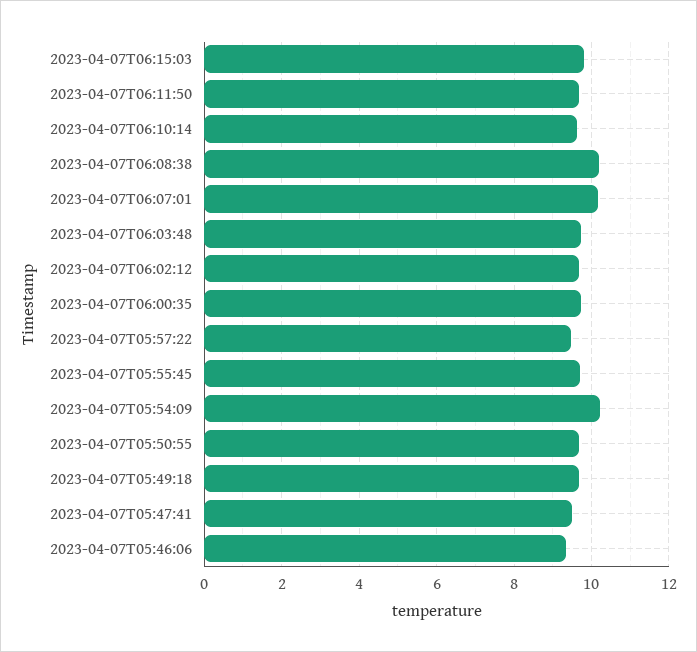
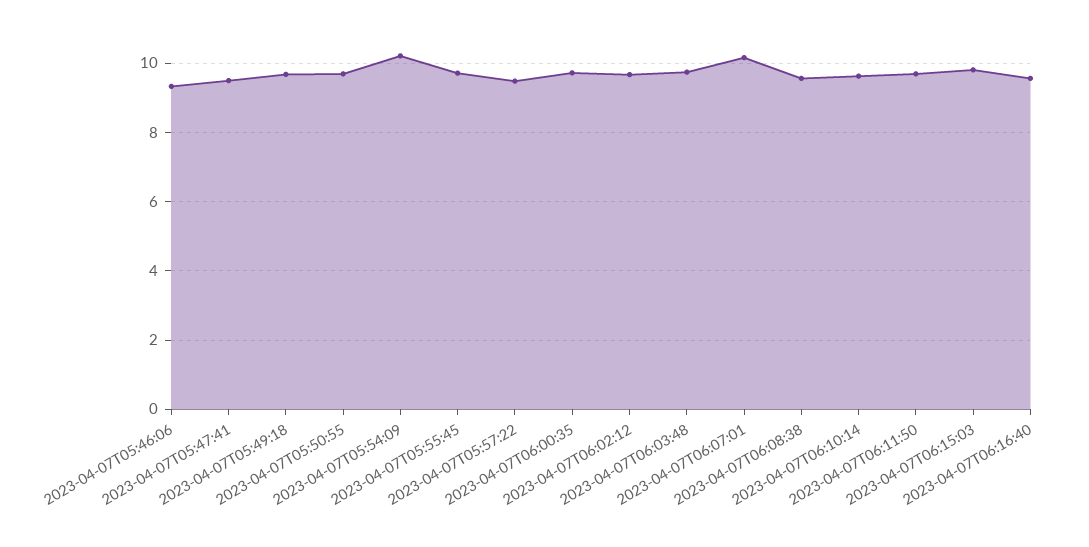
2023-04-07T06:08:38: 10.2 -> 9.6
2023-04-07T06:16:40: none -> 9.6

